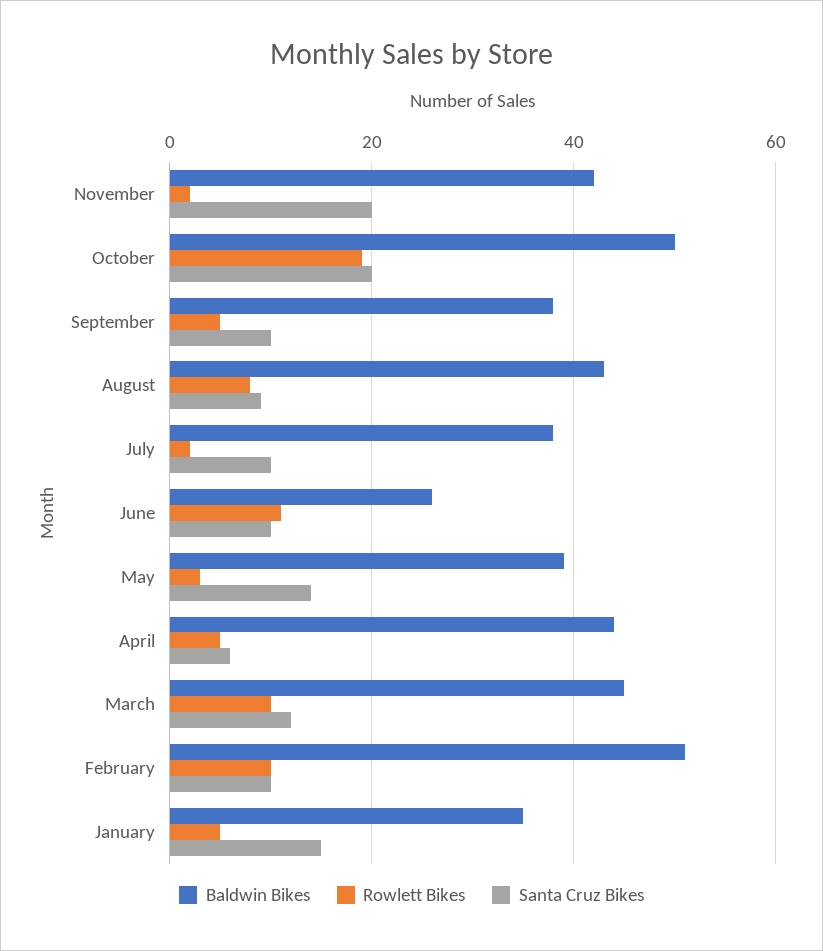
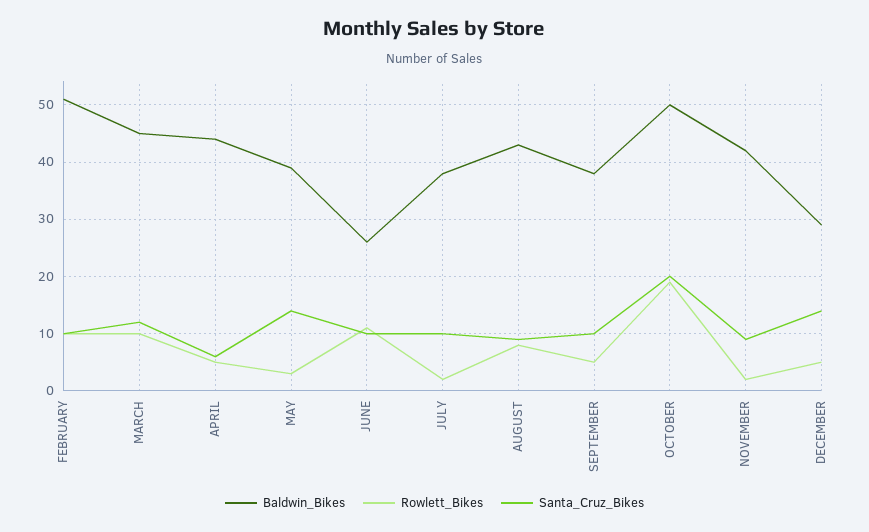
Santa Cruz Bikes, November: 20 -> 10
Baldwin Bikes, January: 35 -> none
Rowlett Bikes, January: 5 -> none
Santa Cruz Bikes, January: 15 -> none
Baldwin Bikes, DECEMBER: none -> 30
Rowlett Bikes, DECEMBER: none -> 5
Santa Cruz Bikes, DECEMBER: none -> 15

